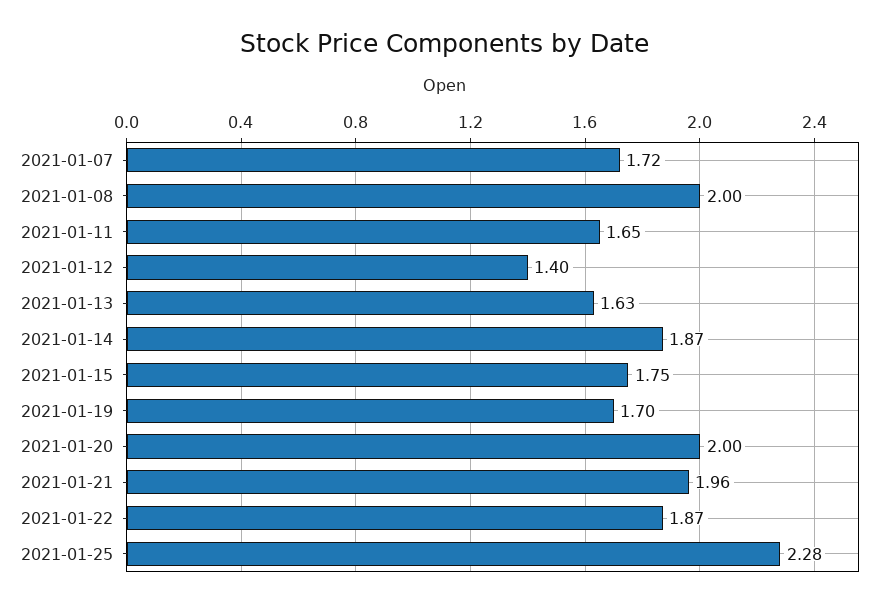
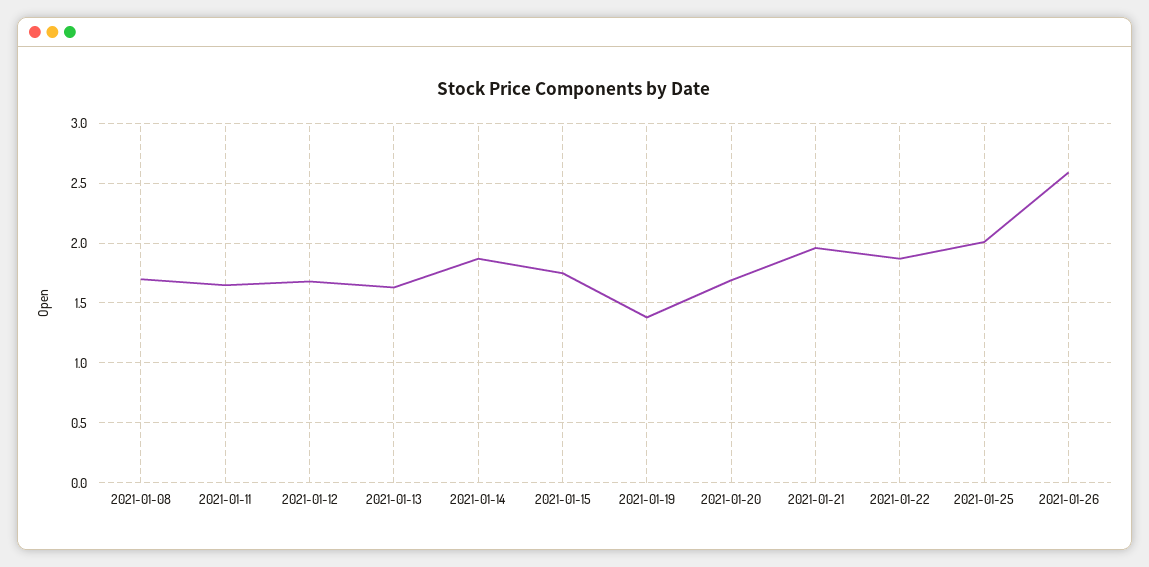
2021-01-07: 1.72 -> none
2021-01-08: 2 -> 1.7
2021-01-12: 1.4 -> 1.7
2021-01-19: 1.7 -> 1.4
2021-01-20: 2 -> 1.7
2021-01-25: 2.28 -> 2
2021-01-26: none -> 2.6

